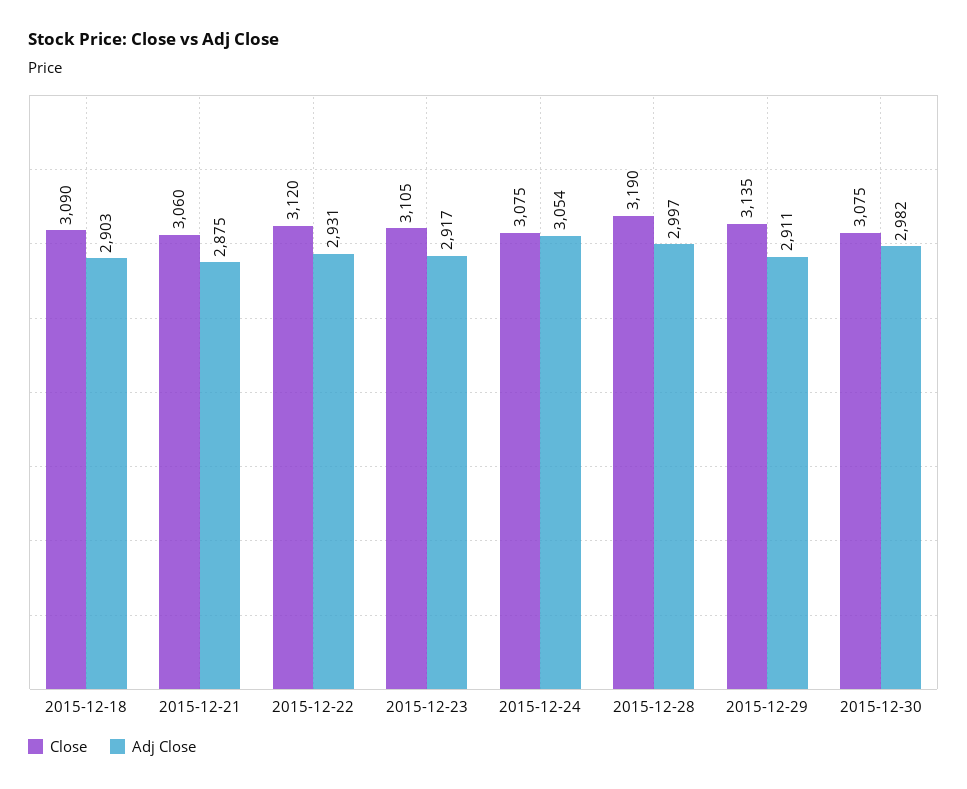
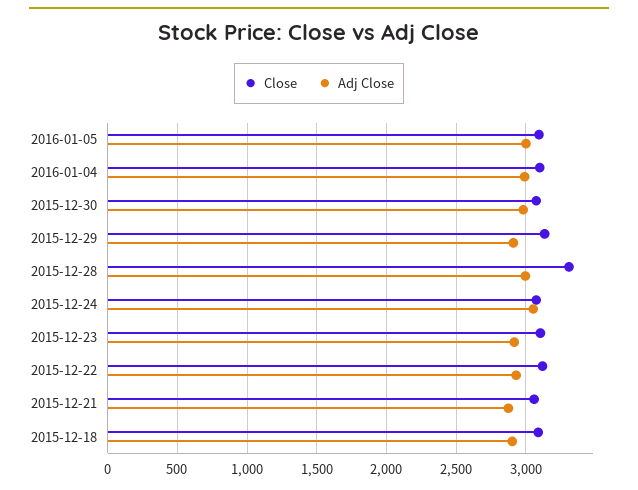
Close, 2015-12-28: 3190 -> 3300
Close, 2016-01-05: none -> 3100
Adj Close, 2016-01-05: none -> 3000
Close, 2016-01-04: none -> 3100
Adj Close, 2016-01-04: none -> 3000

